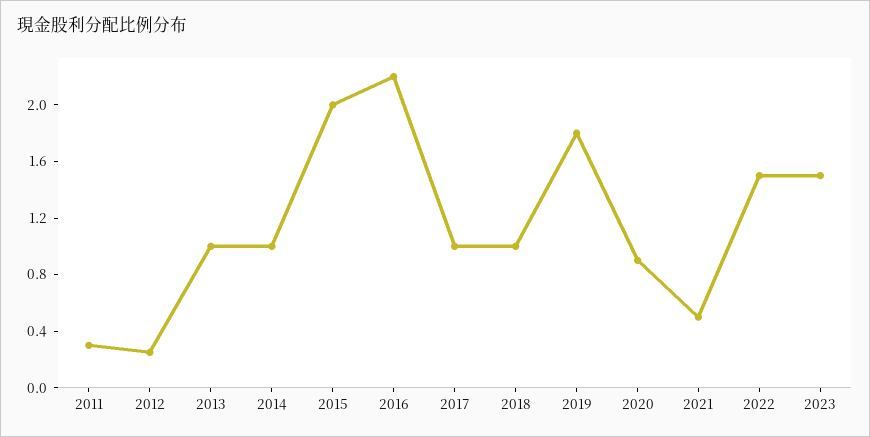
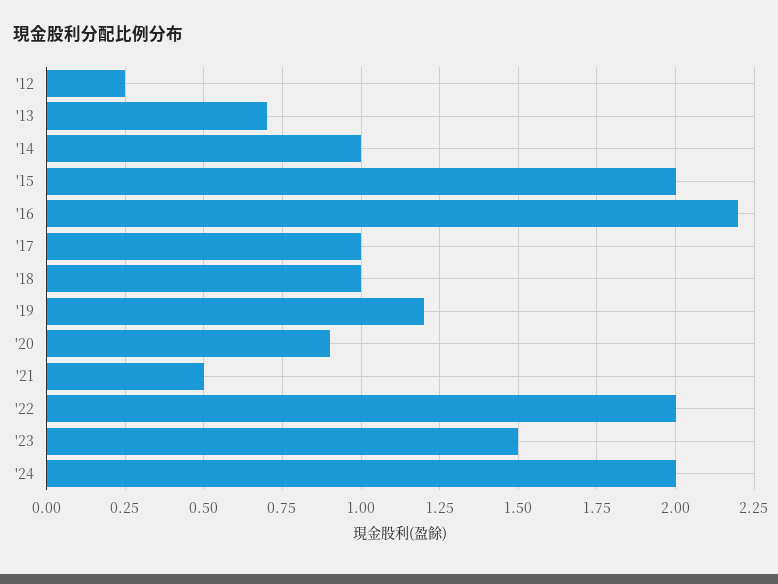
2011: 0.3 -> none
2013: 1 -> 0.7
2019: 1.8 -> 1.2
2022: 1.5 -> 2
'24: none -> 2

